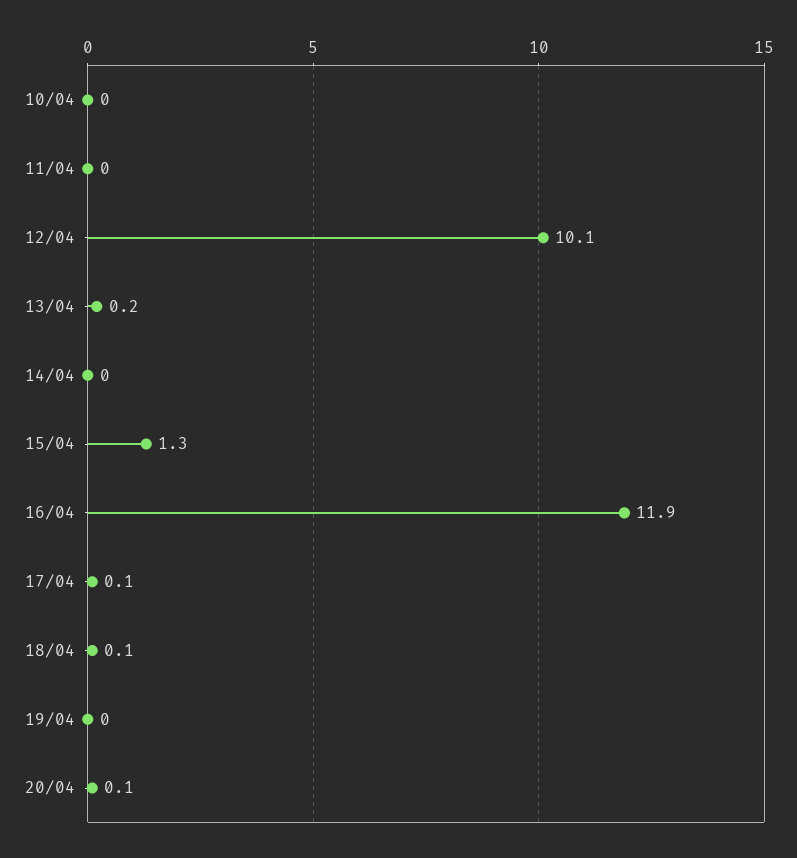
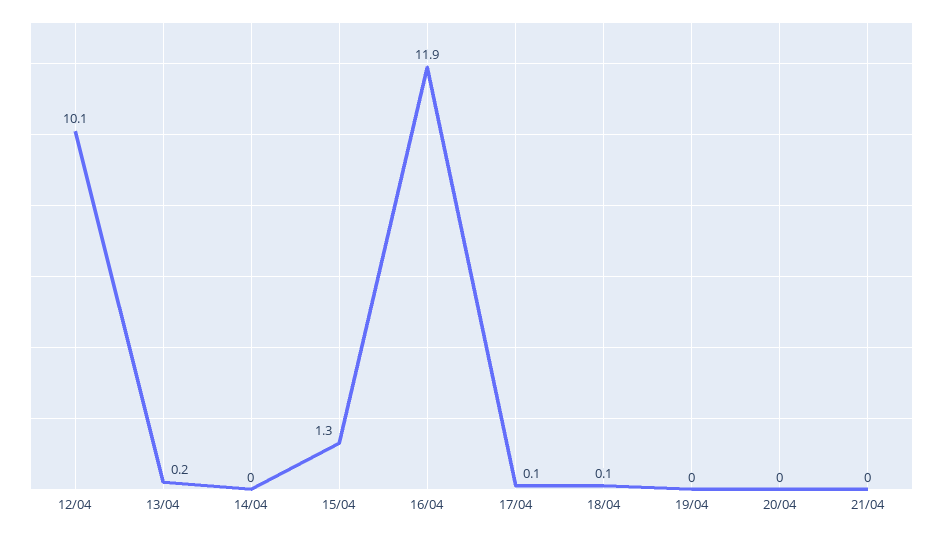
10/04: 0 -> none
11/04: 0 -> none
20/04: 0.1 -> 0
21/04: none -> 0

